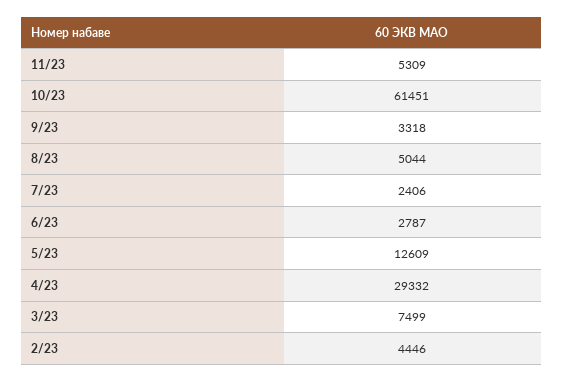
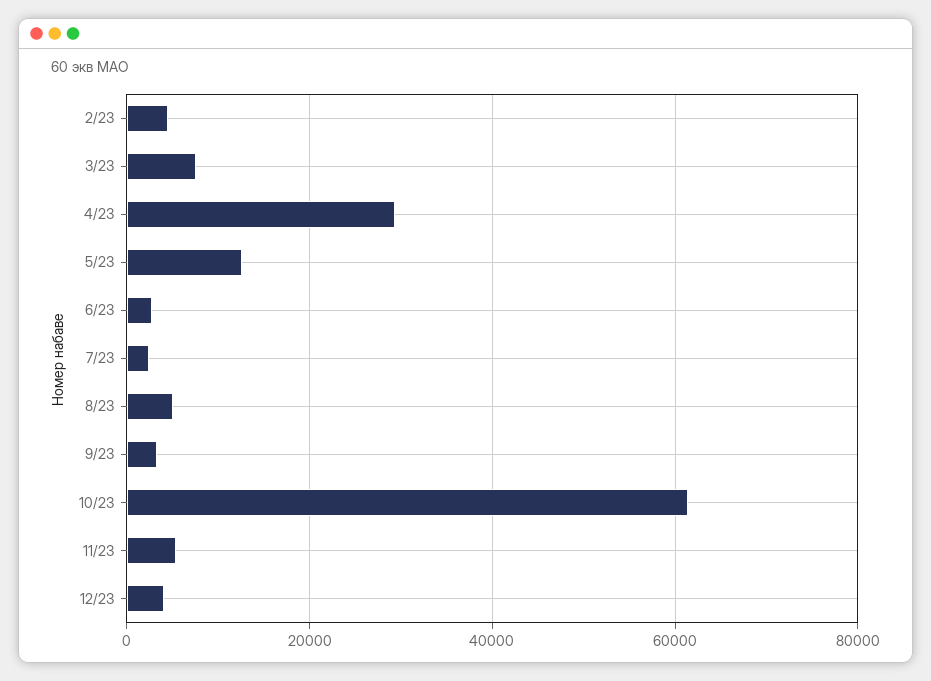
12/23: none -> 4000

